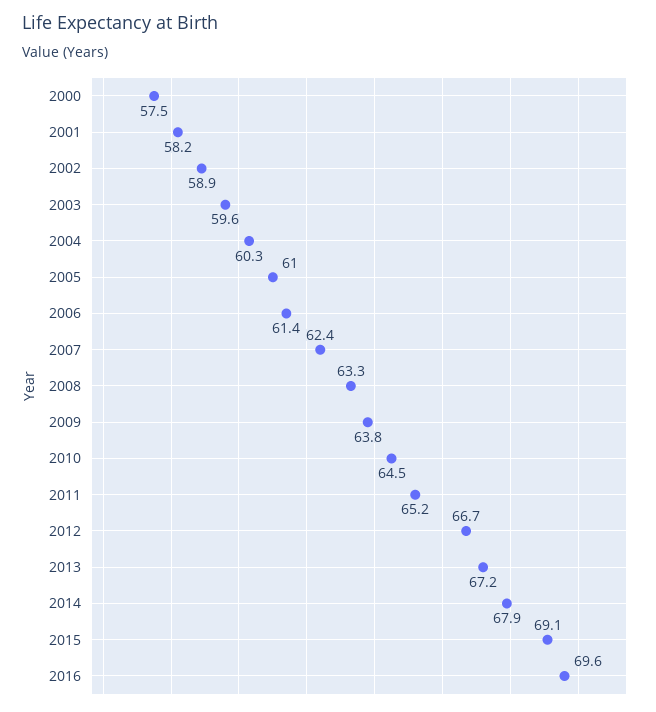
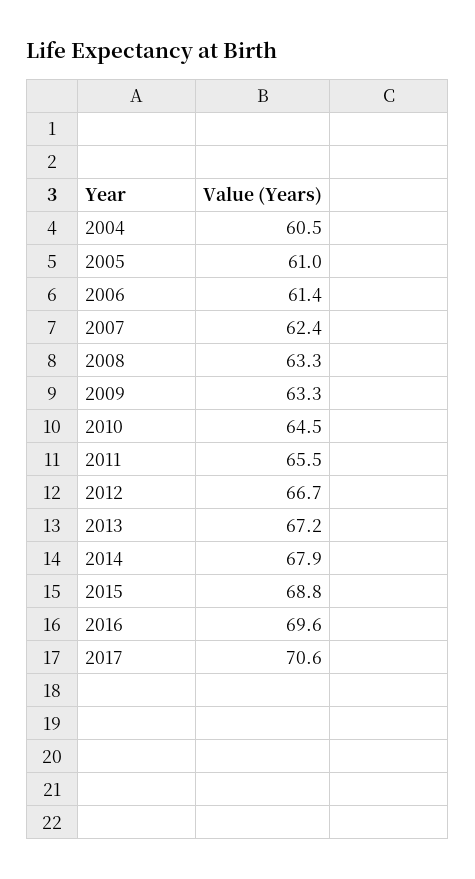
2000: 57.5 -> none
2001: 58.2 -> none
2002: 58.9 -> none
2003: 59.6 -> none
2004: 60.3 -> 60.5
2009: 63.8 -> 63.3
2011: 65.2 -> 65.5
2015: 69.1 -> 68.8
2017: none -> 70.6

